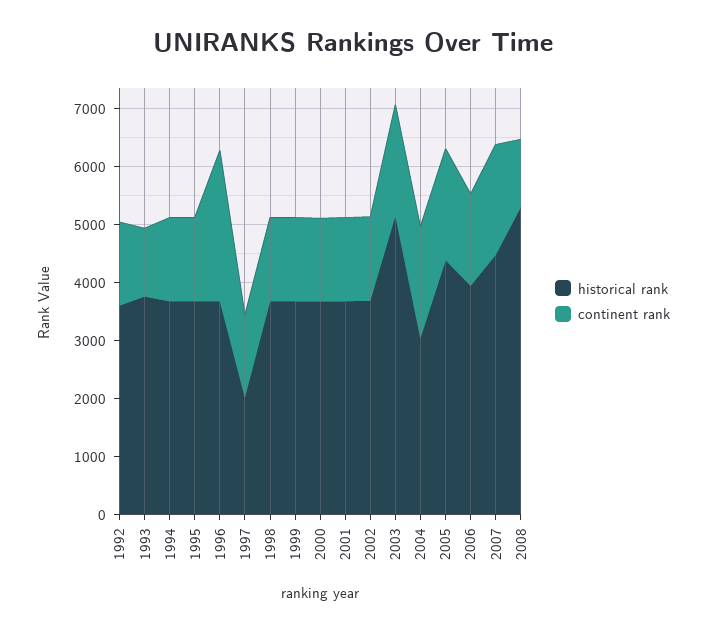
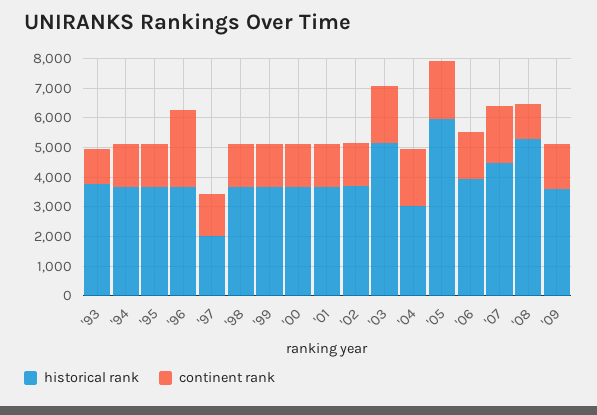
historical rank, 1992: 3600 -> none
continent rank, 1992: 1400 -> none
historical rank, 2005: 4400 -> 6000
historical rank, '09: none -> 3500
continent rank, '09: none -> 1500

